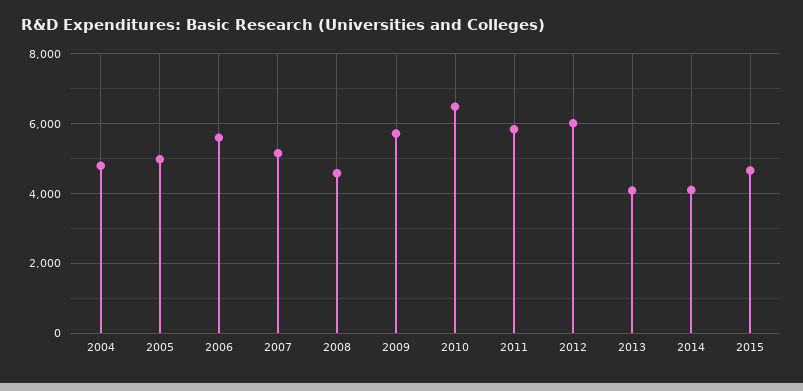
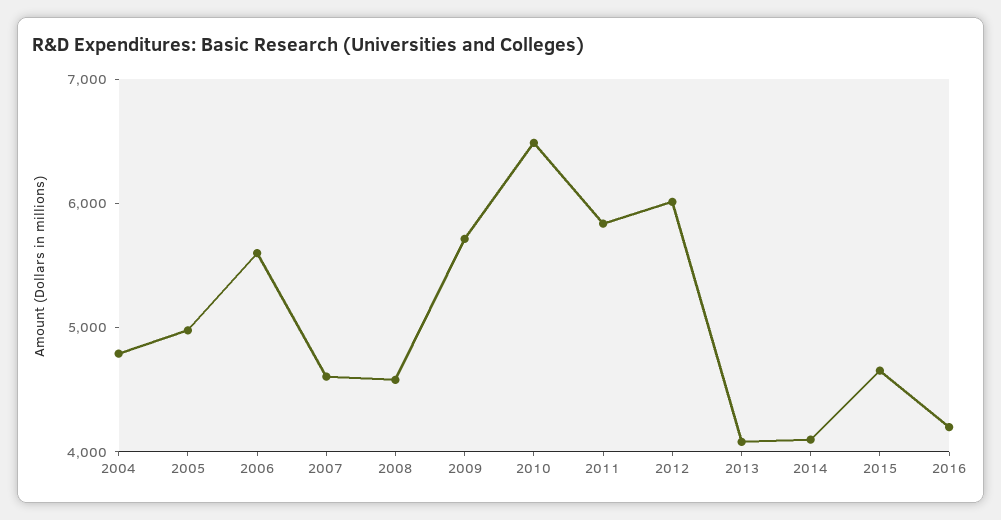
2007: 5200 -> 4600
2016: none -> 4200

